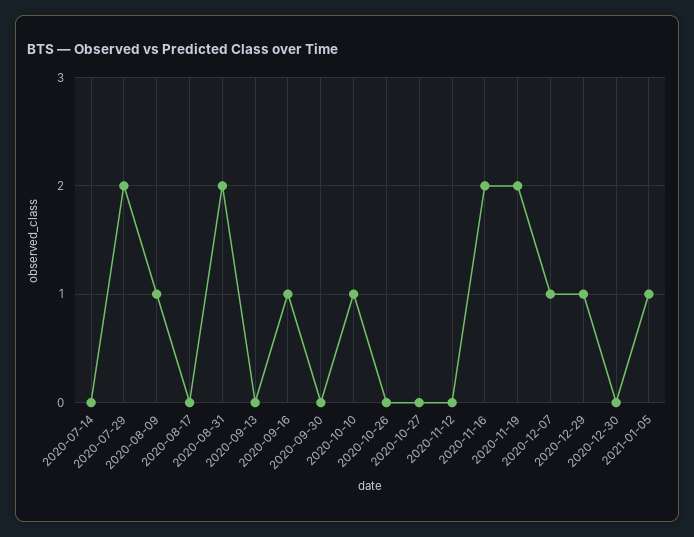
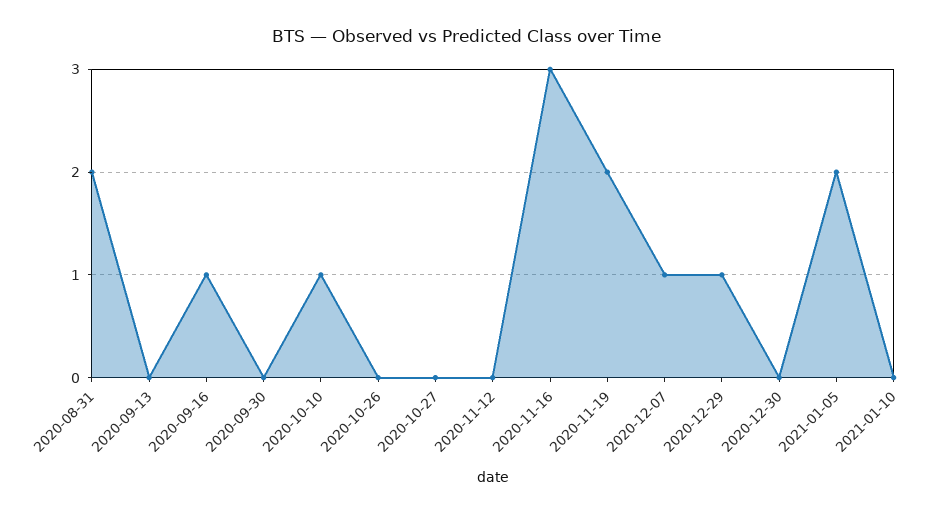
2020-07-14: 0 -> none
2020-07-29: 2 -> none
2020-08-09: 1 -> none
2020-08-17: 0 -> none
2020-11-16: 2 -> 3
2021-01-05: 1 -> 2
2021-01-10: none -> 0

